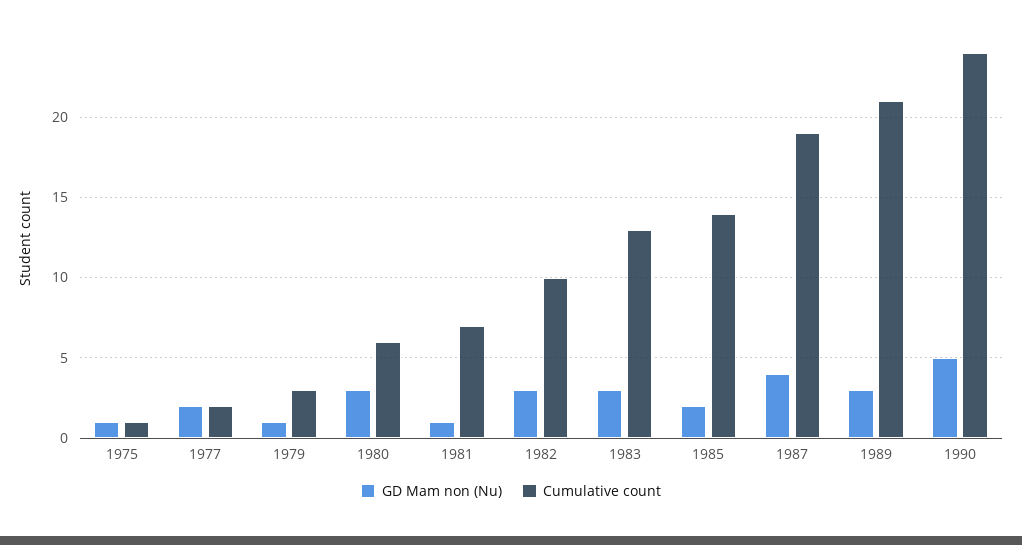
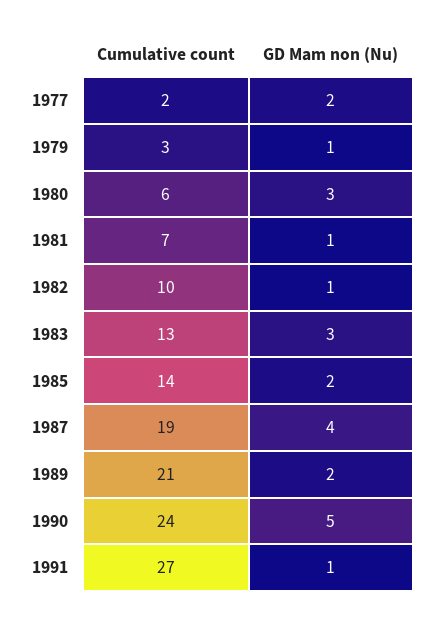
GD Mam non (Nu), 1975: 1 -> none
Cumulative count, 1975: 1 -> none
GD Mam non (Nu), 1982: 3 -> 1
GD Mam non (Nu), 1989: 3 -> 2
Cumulative count, 1991: none -> 27
GD Mam non (Nu), 1991: none -> 1

